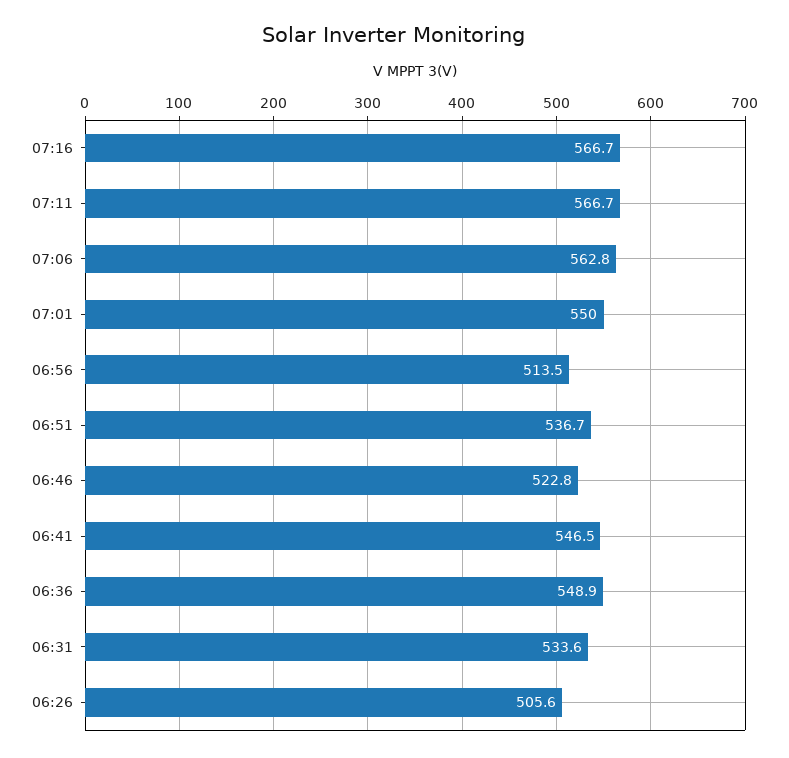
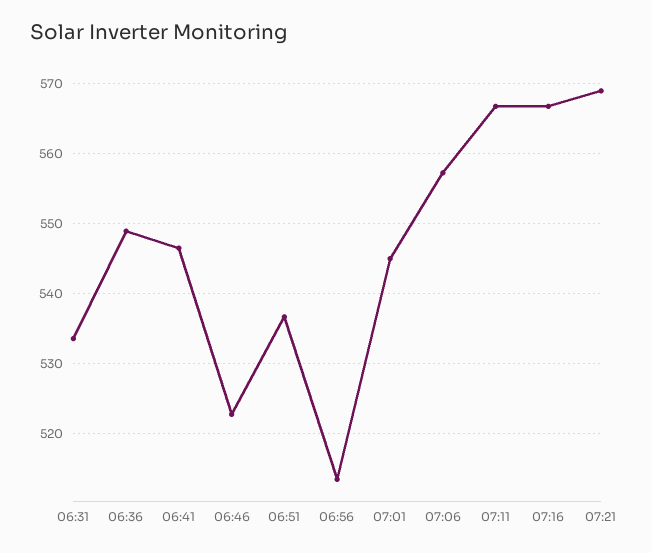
07:06: 562.8 -> 557
07:01: 550 -> 545
06:26: 505.6 -> none
07:21: none -> 569

